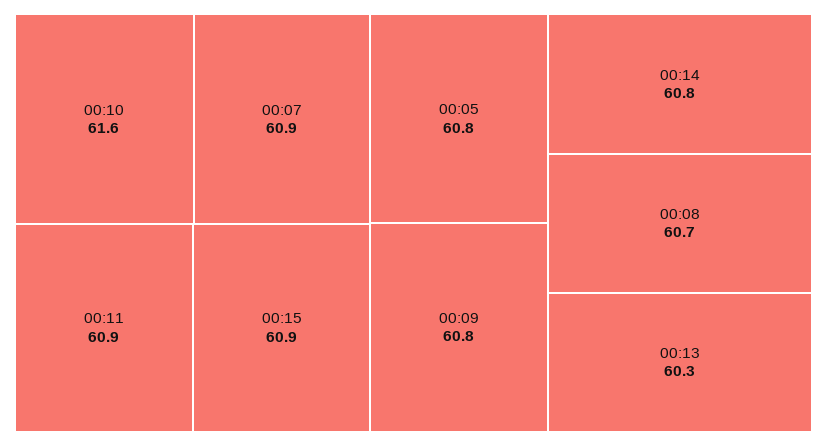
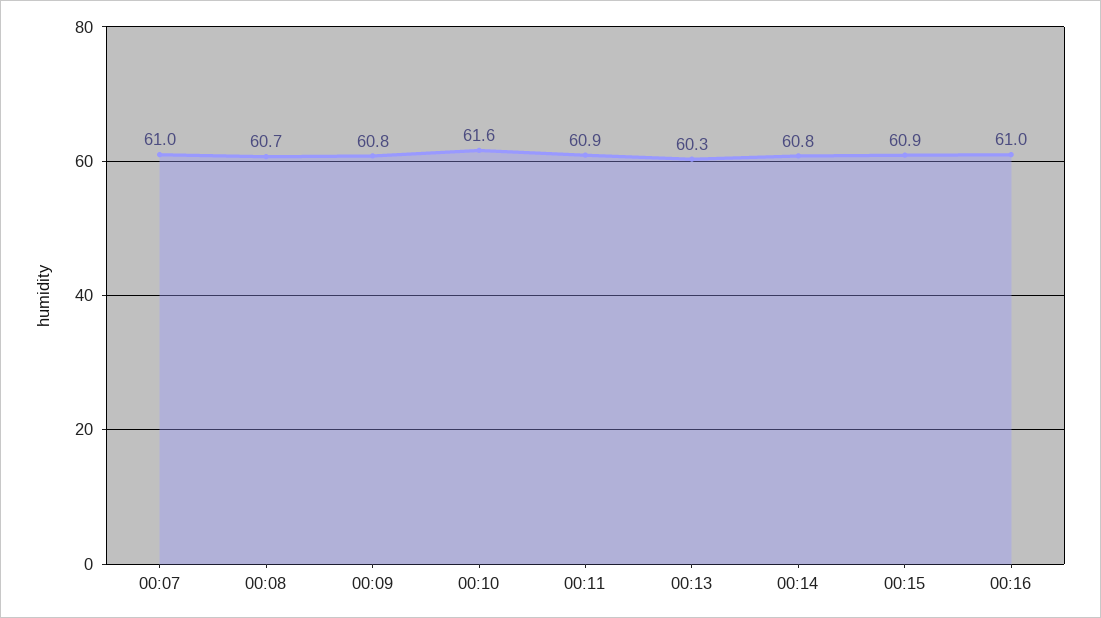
00:07: 60.9 -> 61
00:05: 60.8 -> none
00:16: none -> 61

